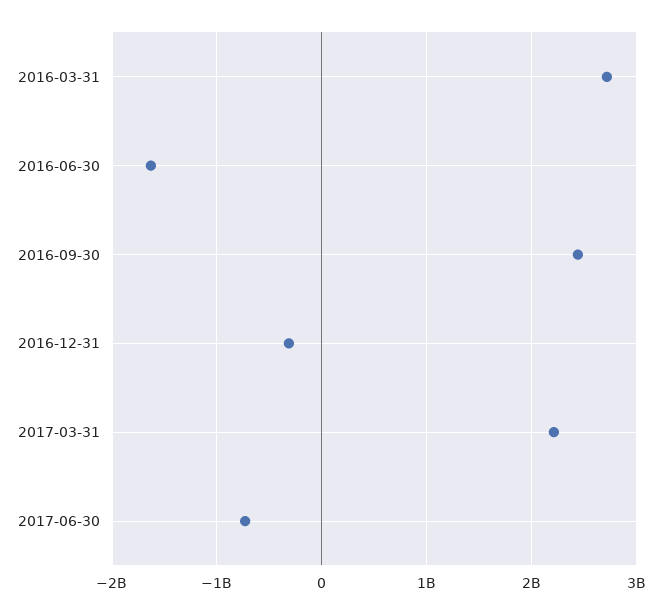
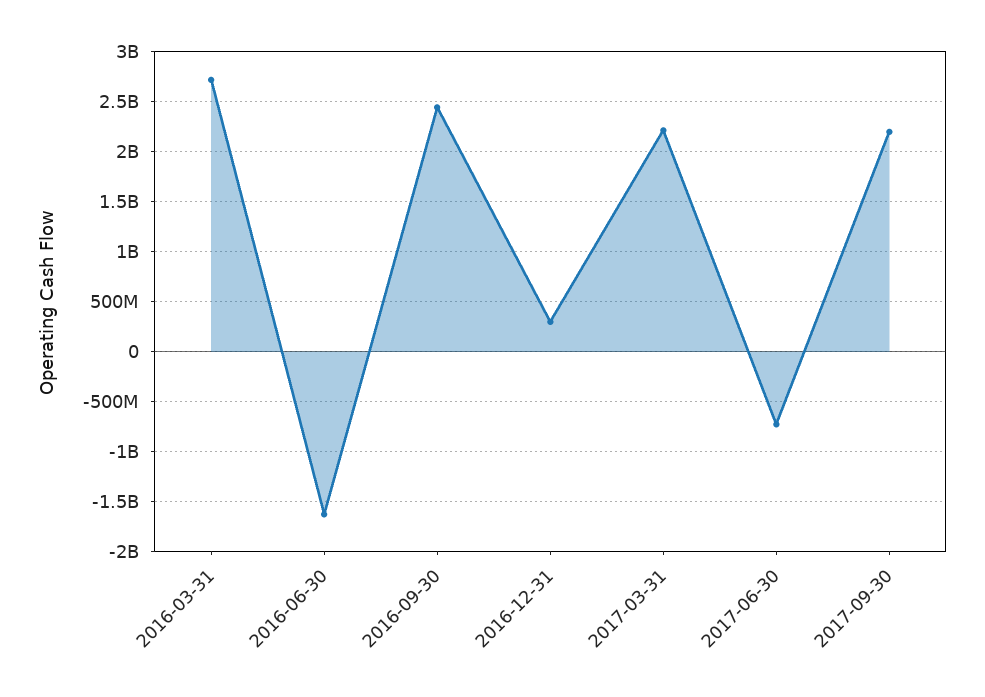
2016-12-31: -300000000 -> 300000000
2017-09-30: none -> 2200000000

